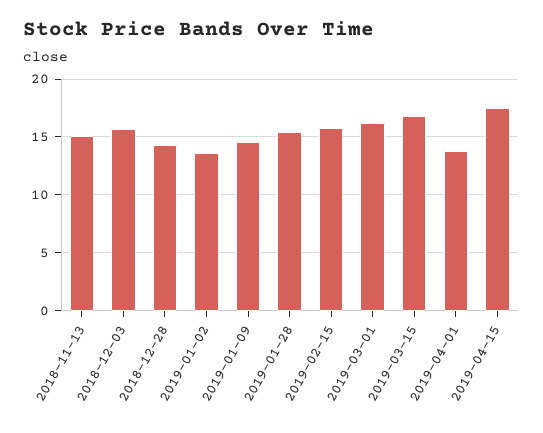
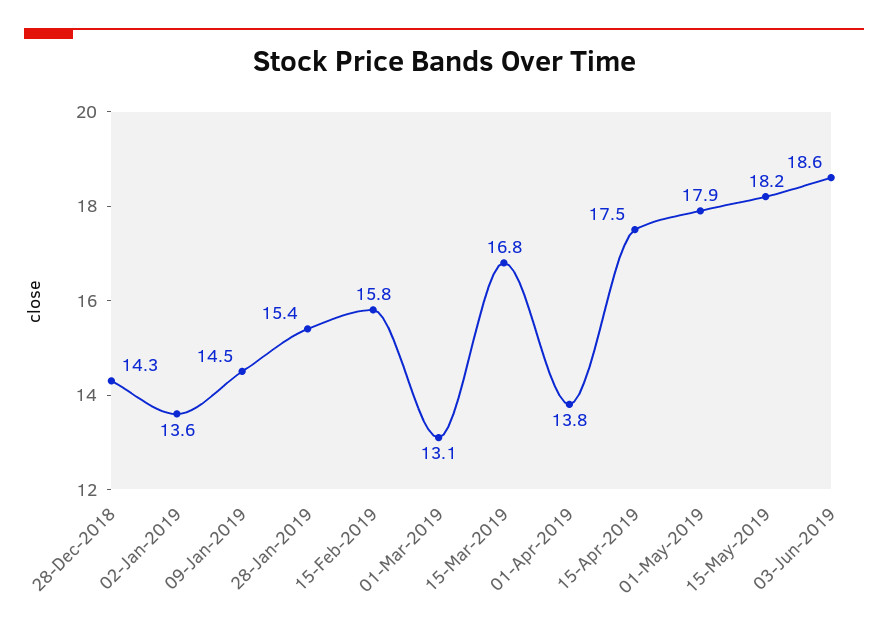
2018-11-13: 15 -> none
2018-12-03: 16 -> none
2019-03-01: 16 -> 13.1
01-May-2019: none -> 17.9
15-May-2019: none -> 18.2
03-Jun-2019: none -> 18.6

